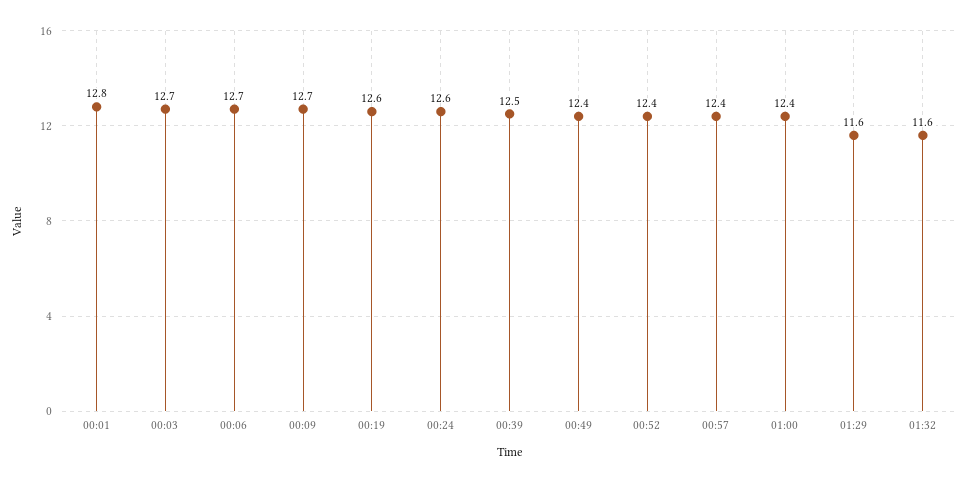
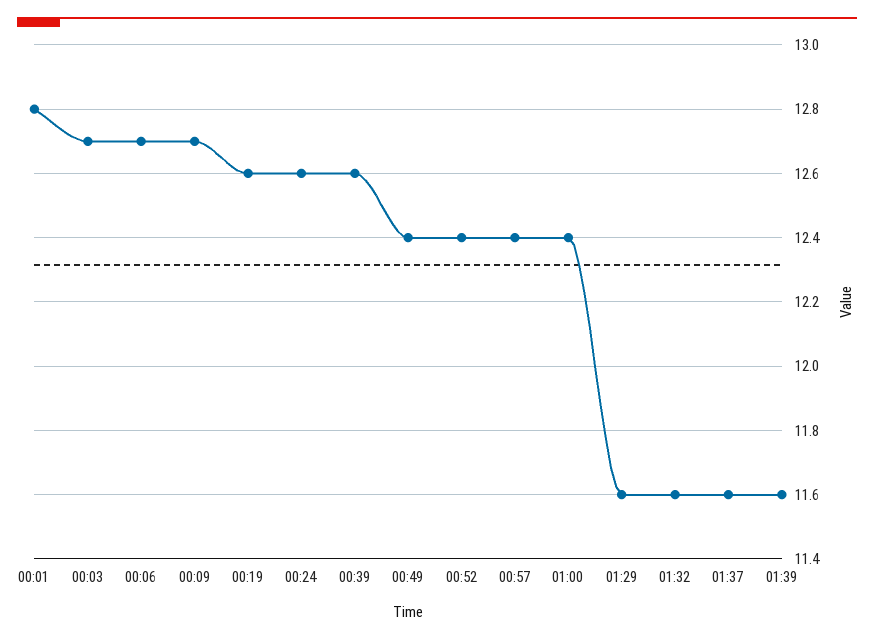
00:39: 12.5 -> 12.6
01:37: none -> 11.6
01:39: none -> 11.6

